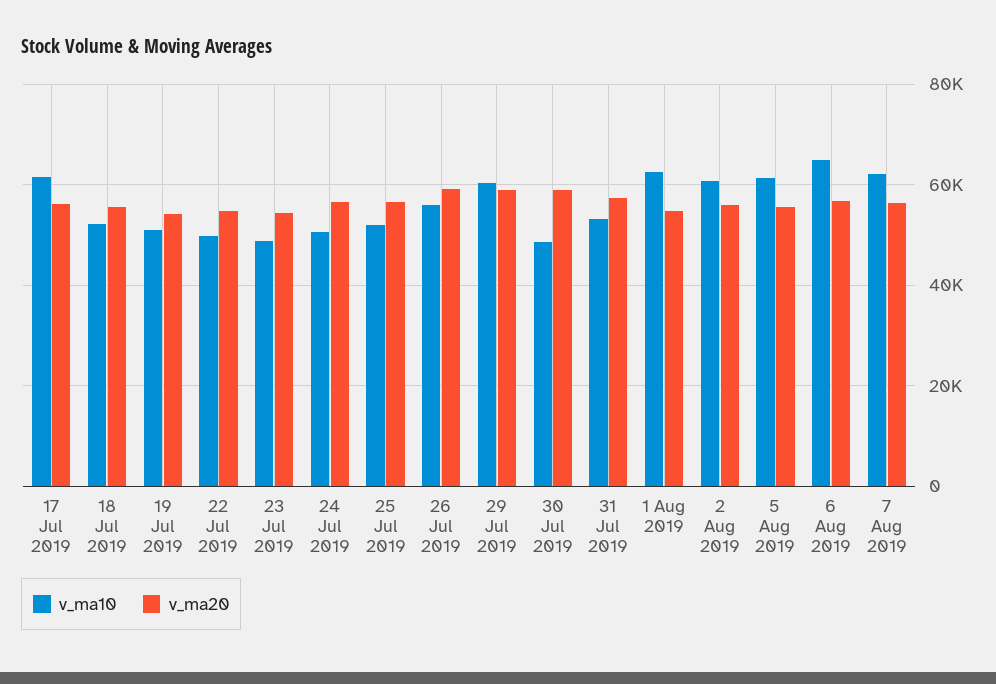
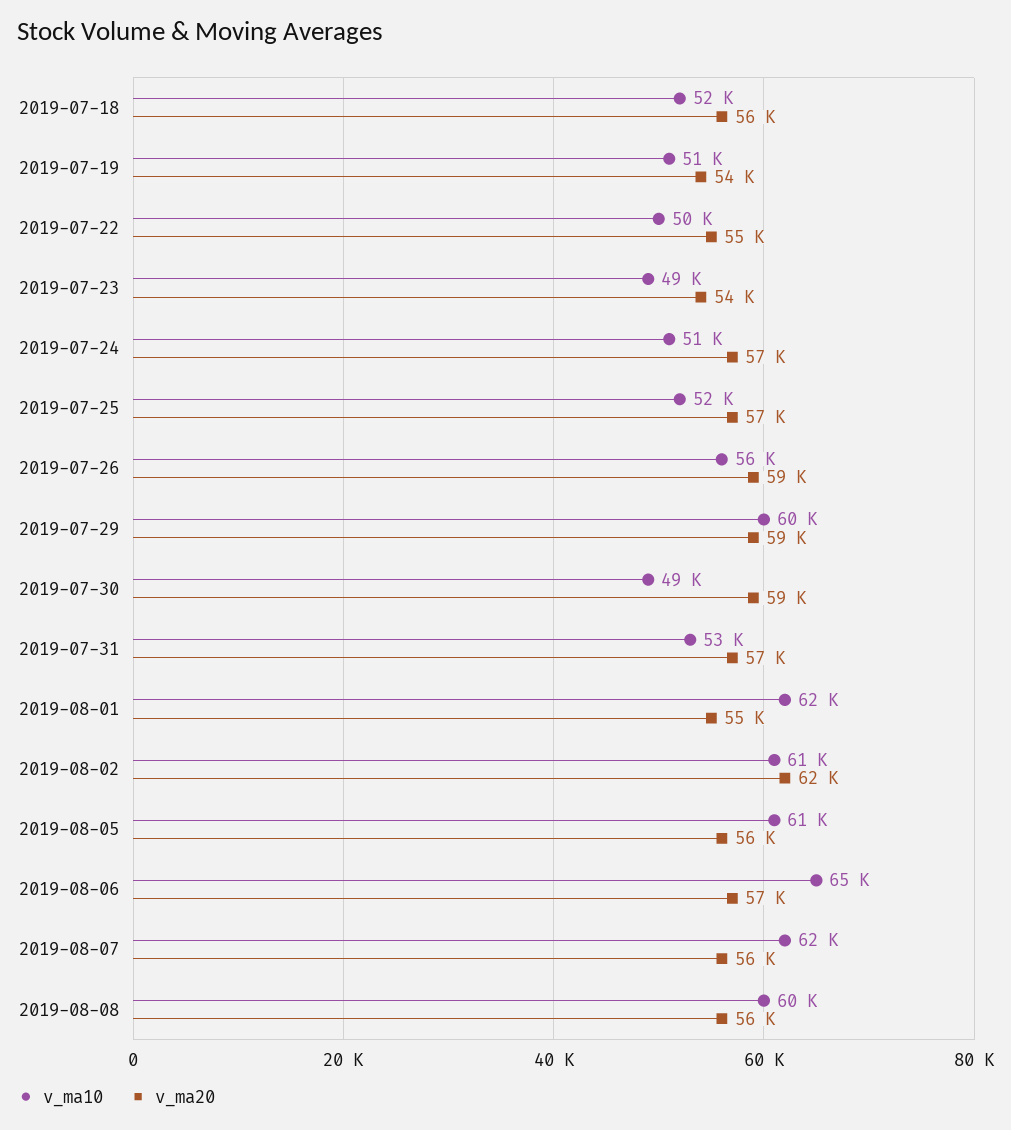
v_ma10, 17 Jul 2019: 62000 -> none
v_ma20, 17 Jul 2019: 56000 -> none
v_ma20, 2 Aug 2019: 56000 -> 62000
v_ma10, 2019-08-08: none -> 60000
v_ma20, 2019-08-08: none -> 56000

